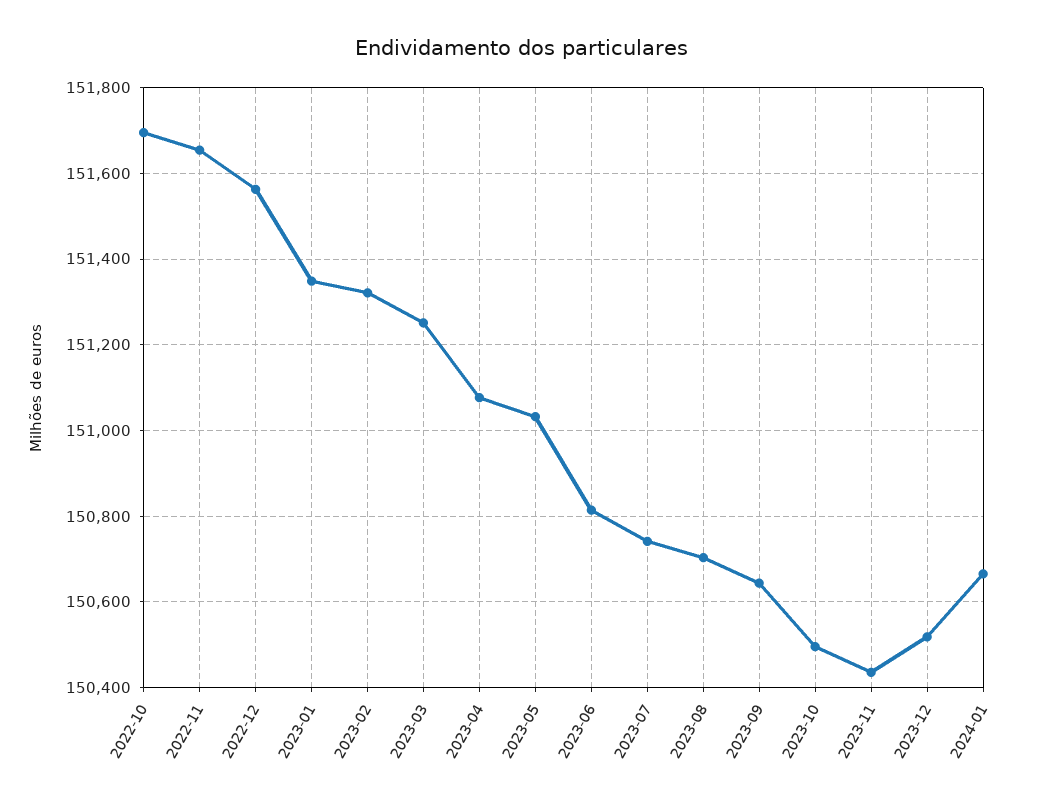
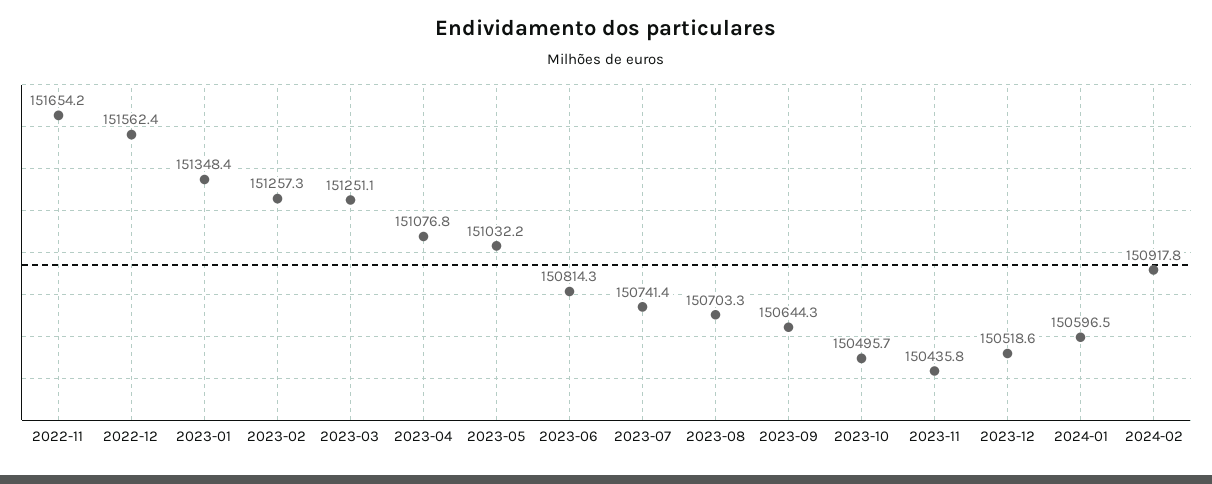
2022-10: 151700 -> none
2023-02: 151320 -> 151257.3
2024-01: 150660 -> 150596.5
2024-02: none -> 150917.8

